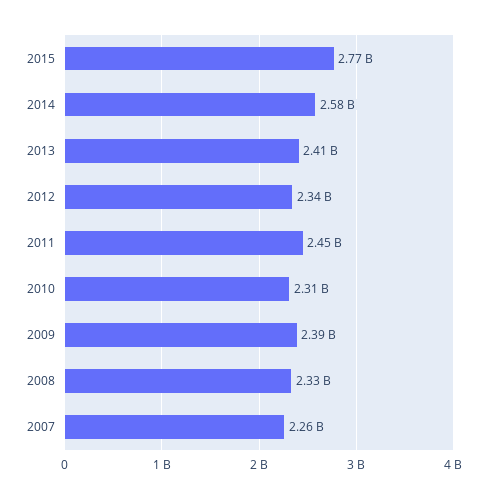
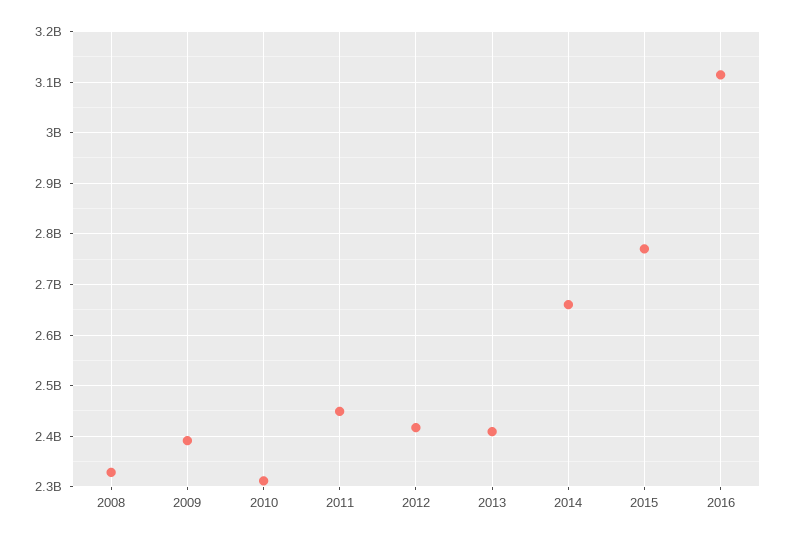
2014: 2580000000 -> 2660000000
2012: 2340000000 -> 2420000000
2007: 2260000000 -> none
2016: none -> 3120000000

